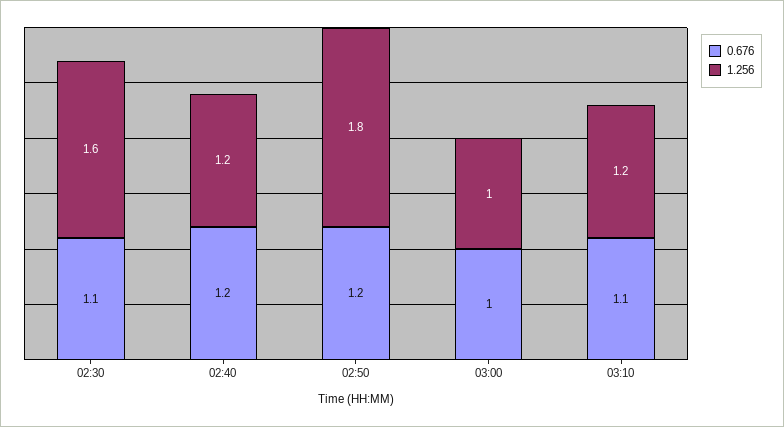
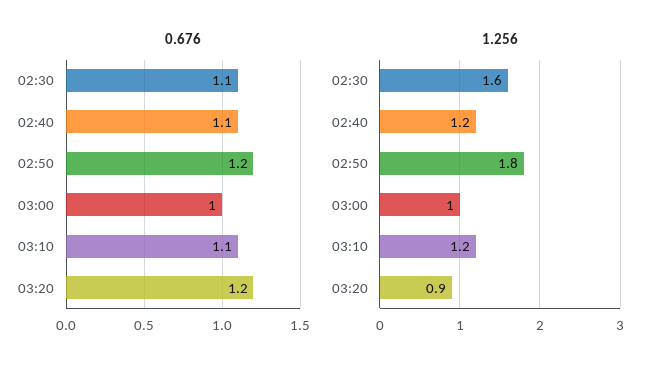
0.676, 02:40: 1.2 -> 1.1
0.676, 03:20: none -> 1.2
1.256, 03:20: none -> 0.9

